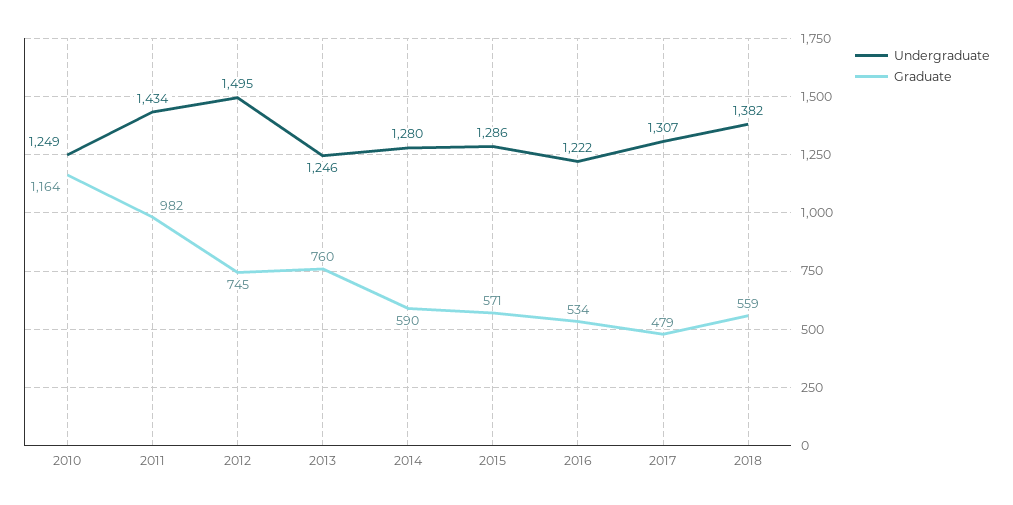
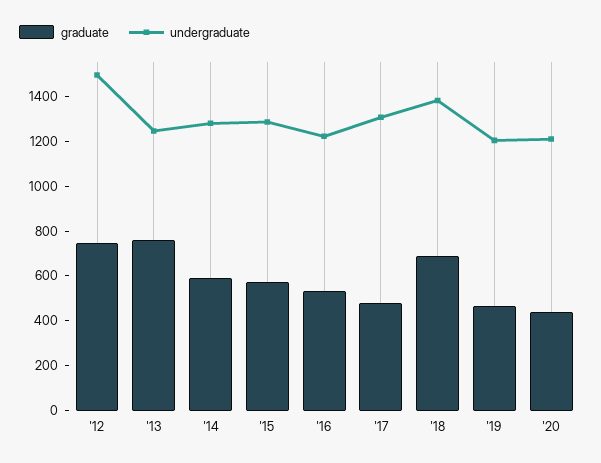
Undergraduate, 2010: 1249 -> none
Graduate, 2010: 1164 -> none
Undergraduate, 2011: 1434 -> none
Graduate, 2011: 982 -> none
Graduate, 2018: 559 -> 700
Graduate, '19: none -> 450
Undergraduate, '19: none -> 1200
Graduate, '20: none -> 450
Undergraduate, '20: none -> 1200

